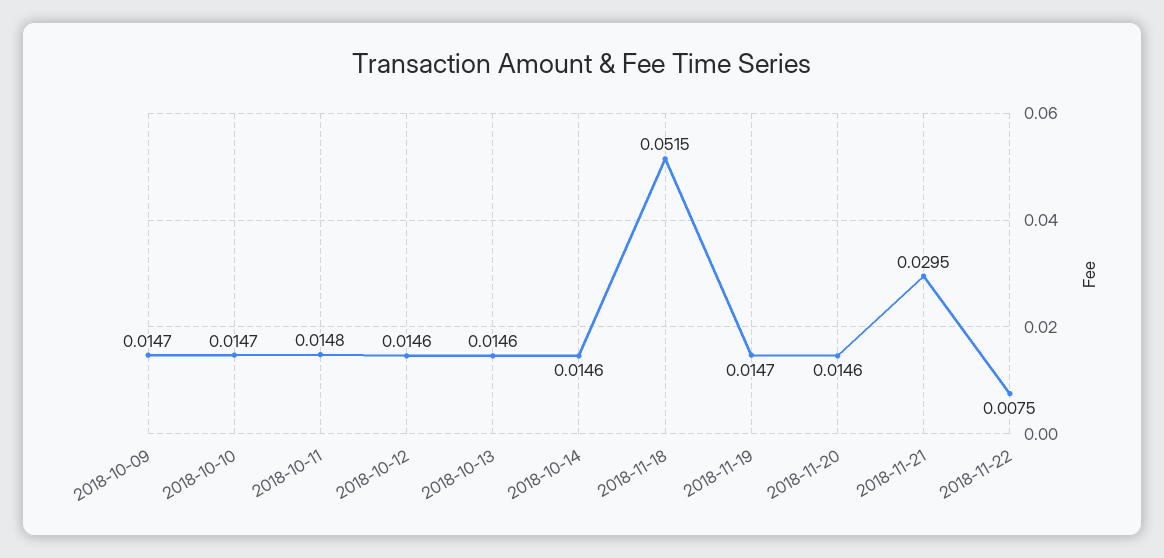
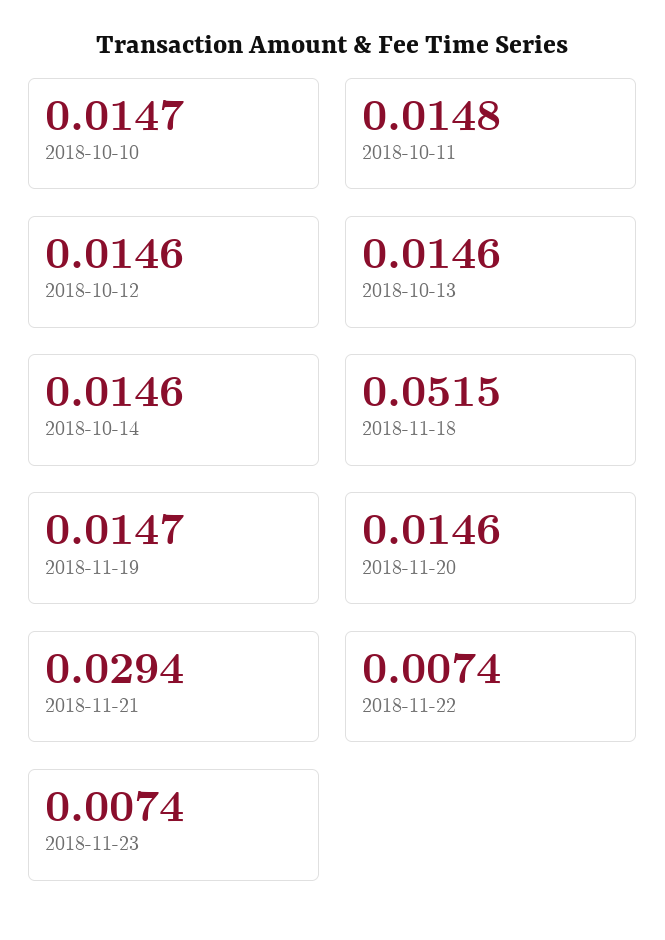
2018-10-09: 0.0147 -> none
2018-11-21: 0.0295 -> 0.0294
2018-11-22: 0.0075 -> 0.0074
2018-11-23: none -> 0.0074

